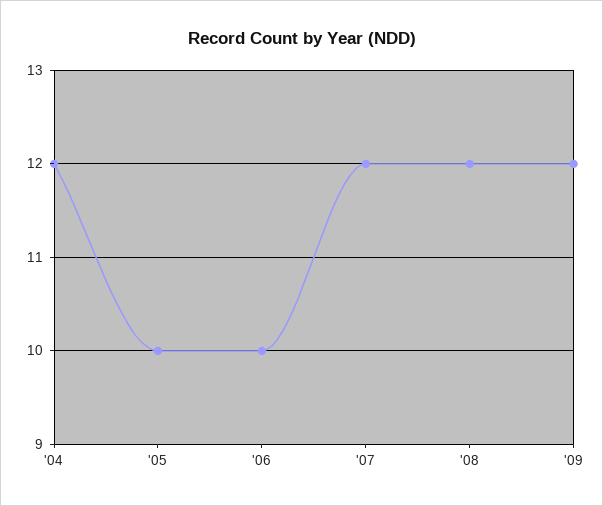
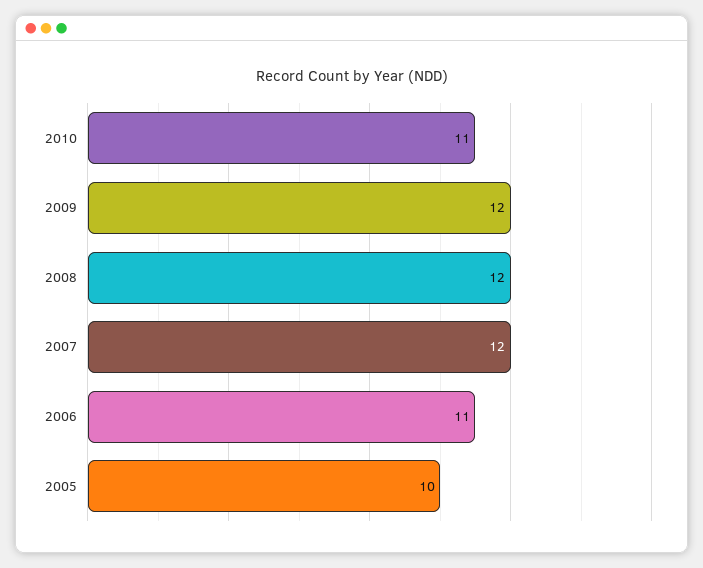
'04: 12 -> none
'06: 10 -> 11
2010: none -> 11

